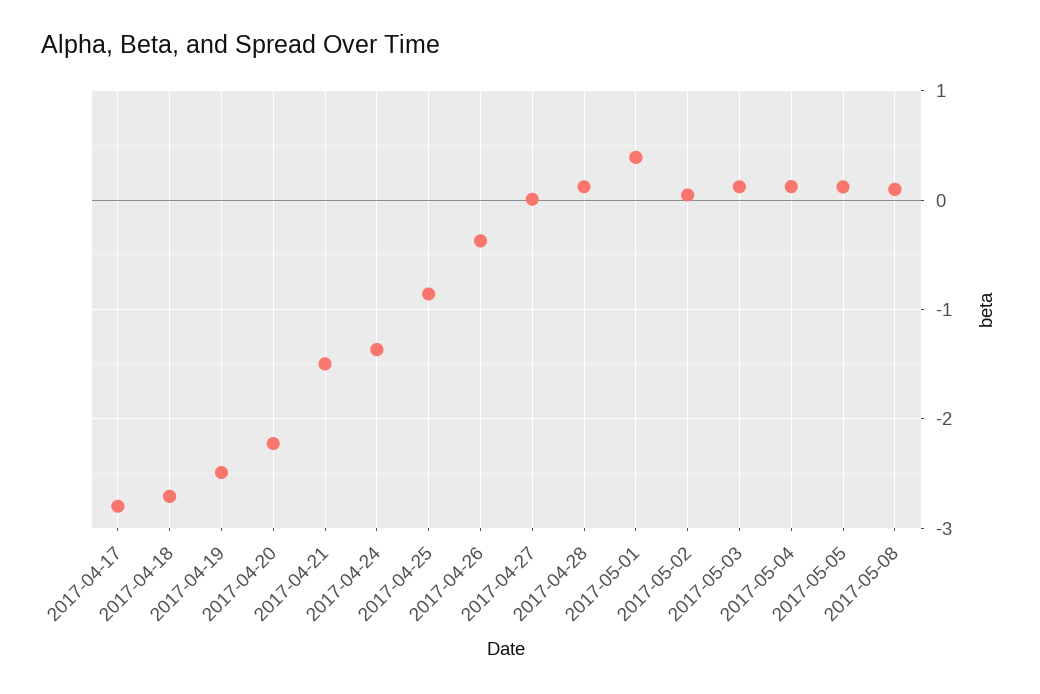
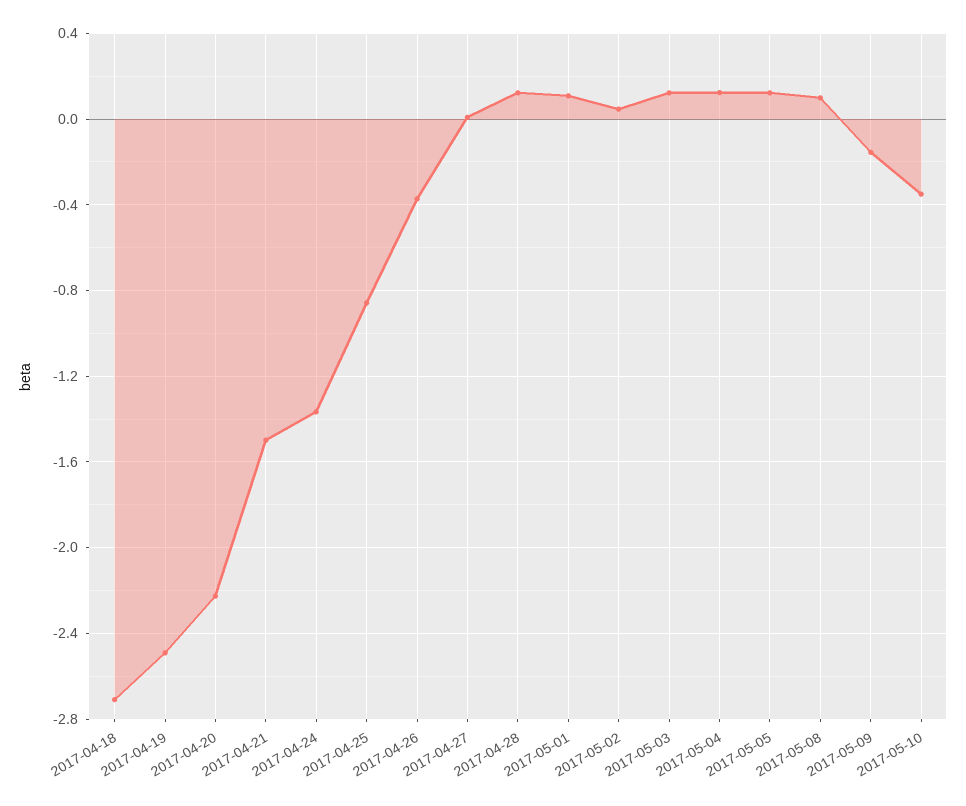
2017-04-17: -2.8 -> none
2017-05-01: 0.4 -> 0.1
2017-05-09: none -> -0.15
2017-05-10: none -> -0.35

